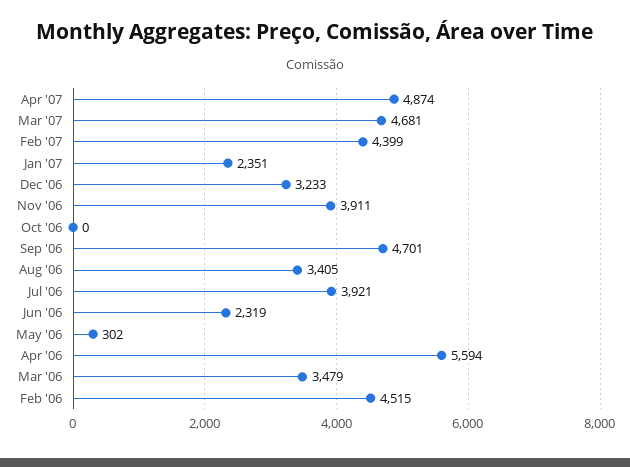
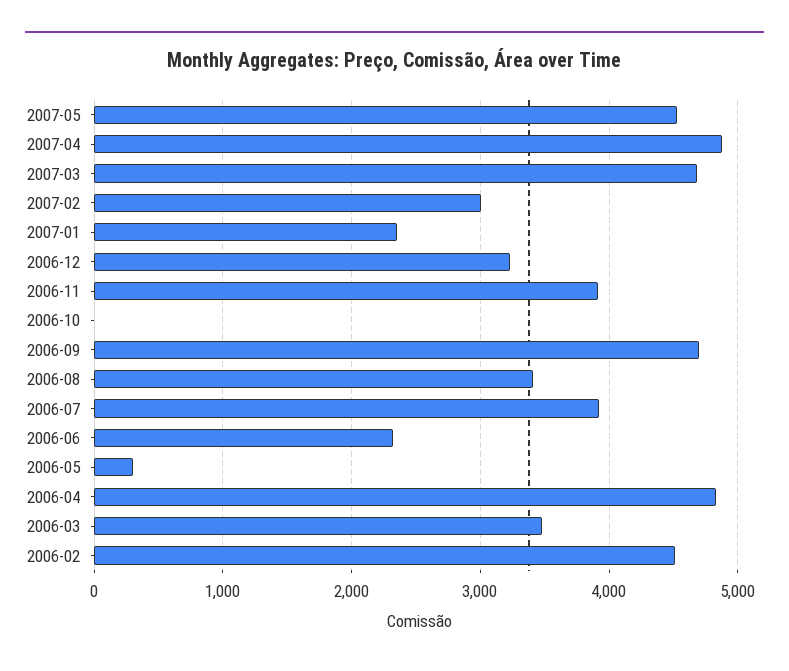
Feb '07: 4399 -> 3000
Apr '06: 5594 -> 4800
2007-05: none -> 4500

